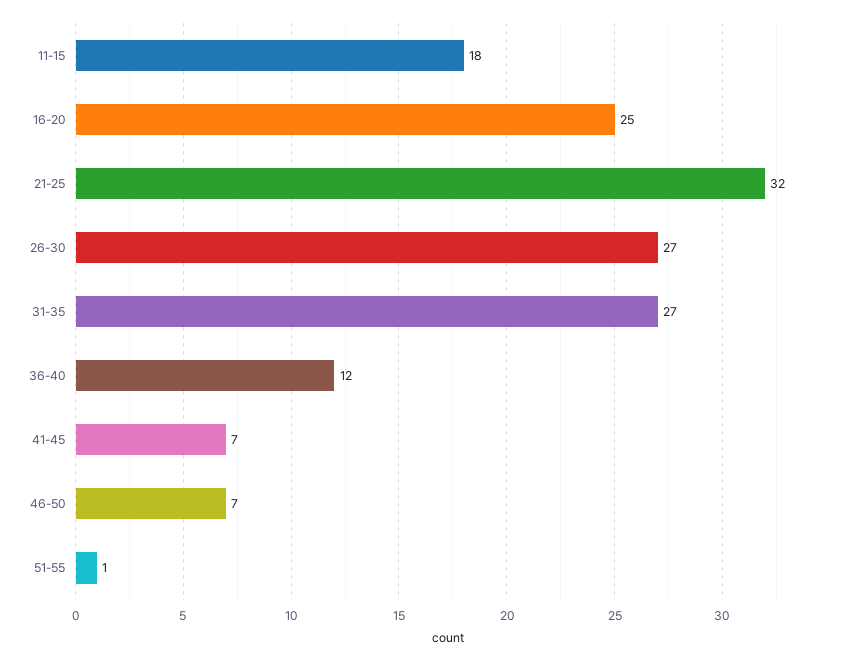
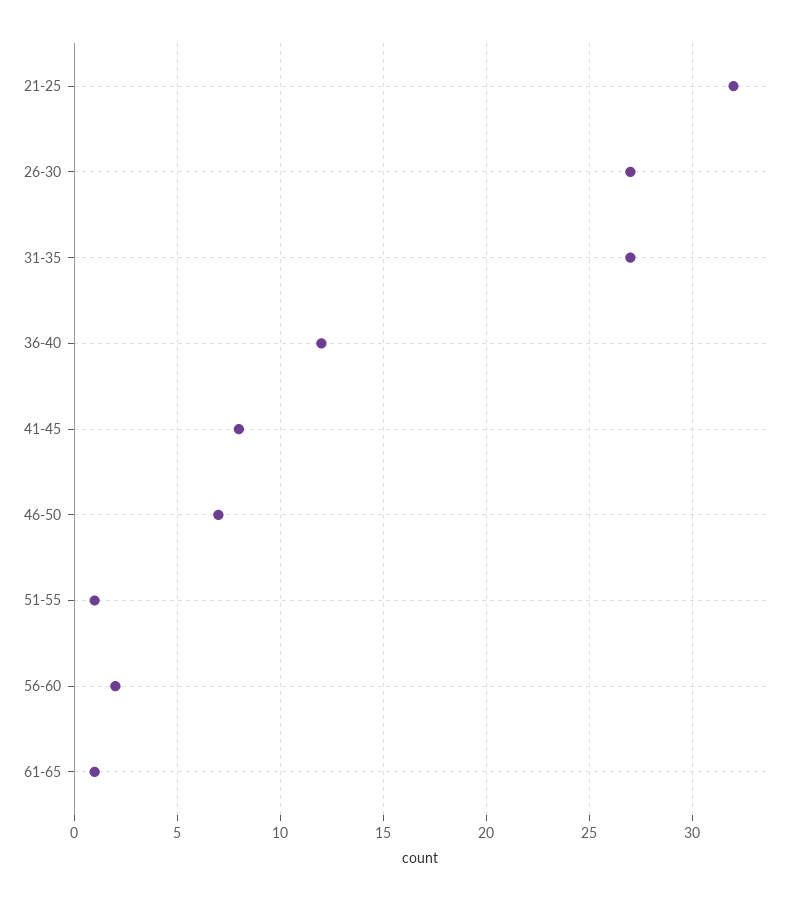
11-15: 18 -> none
16-20: 25 -> none
41-45: 7 -> 8
56-60: none -> 2
61-65: none -> 1

